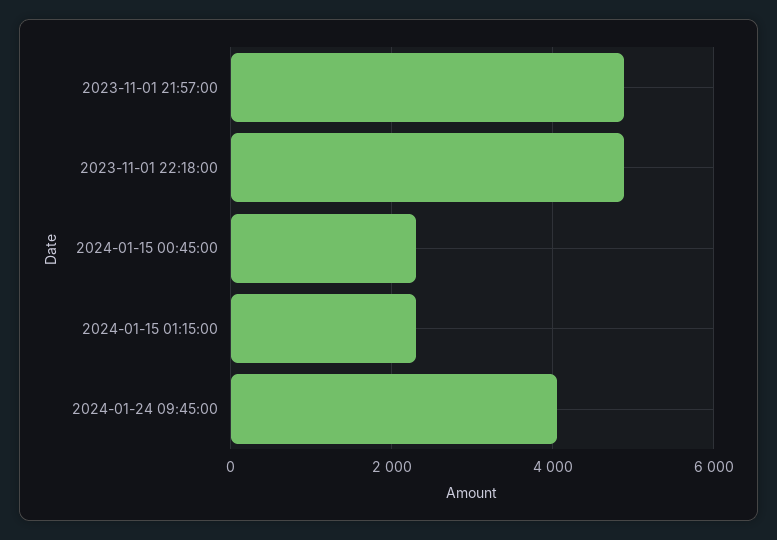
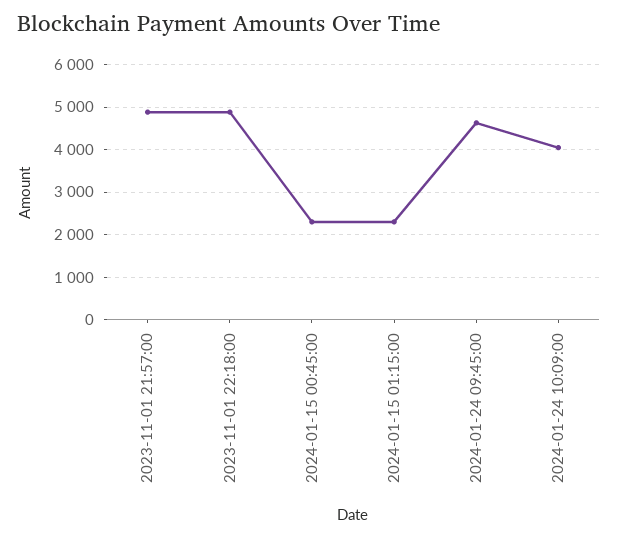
2024-01-24 09:45:00: 4000 -> 4600
2024-01-24 10:09:00: none -> 4000

